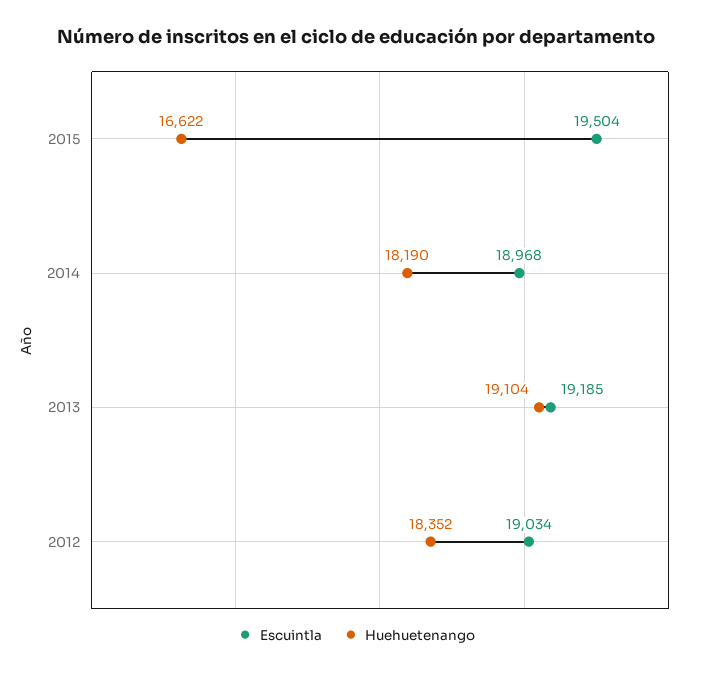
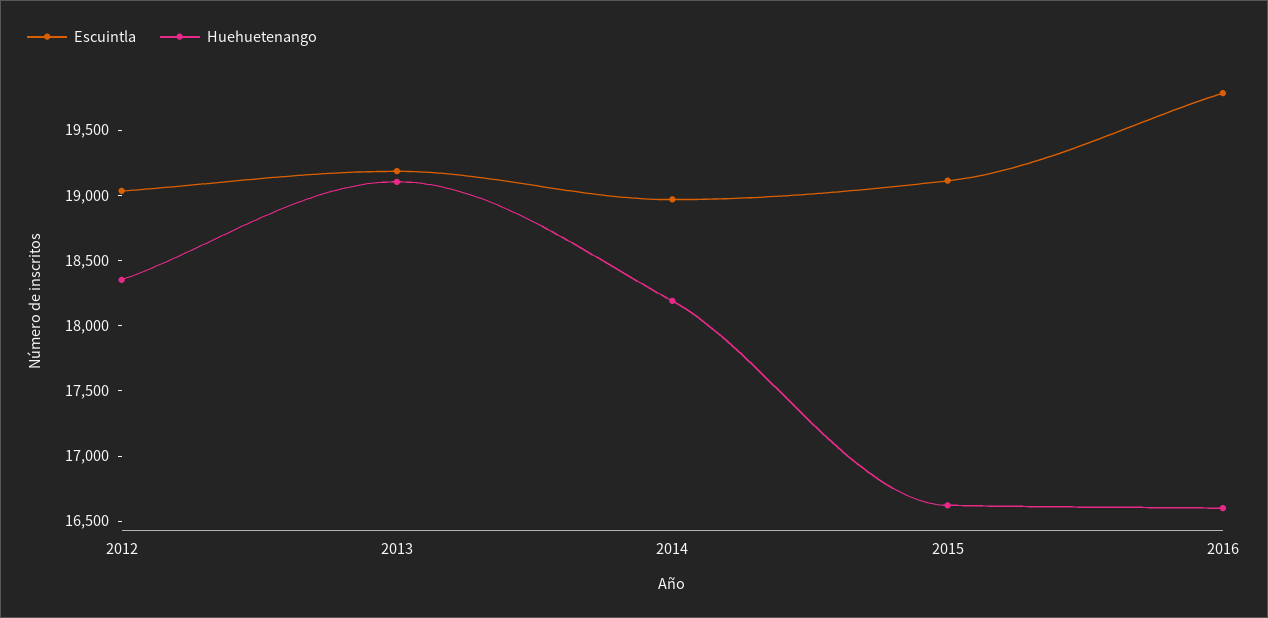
Escuintla, 2015: 19504 -> 19100
Escuintla, 2016: none -> 19800
Huehuetenango, 2016: none -> 16600

